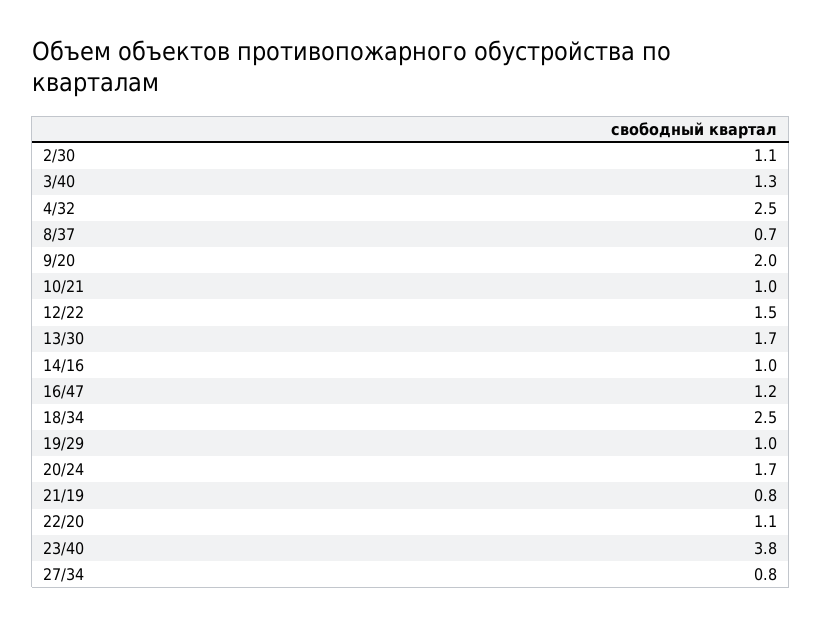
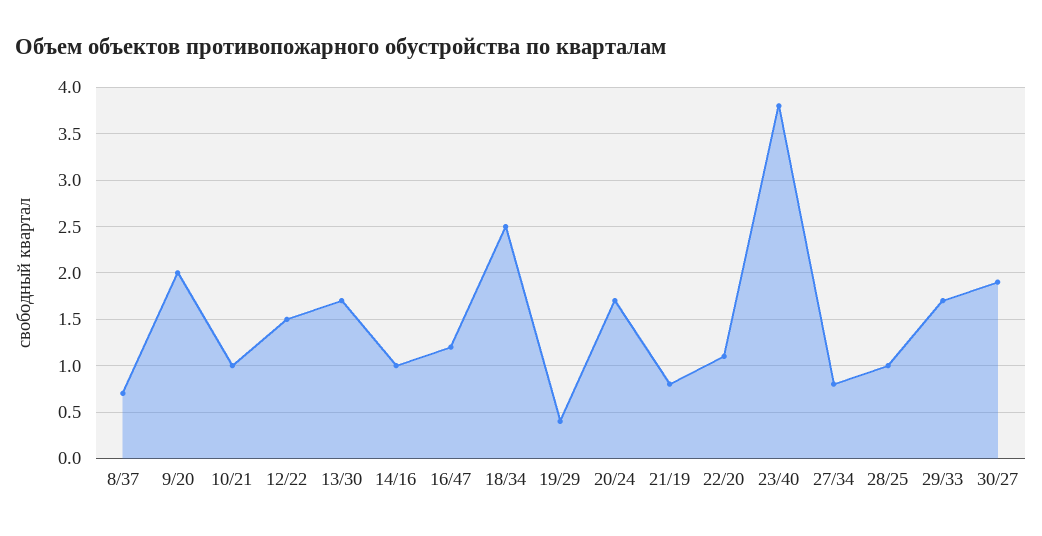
2/30: 1.1 -> none
3/40: 1.3 -> none
4/32: 2.5 -> none
19/29: 1 -> 0.4
28/25: none -> 1
29/33: none -> 1.7
30/27: none -> 1.9

